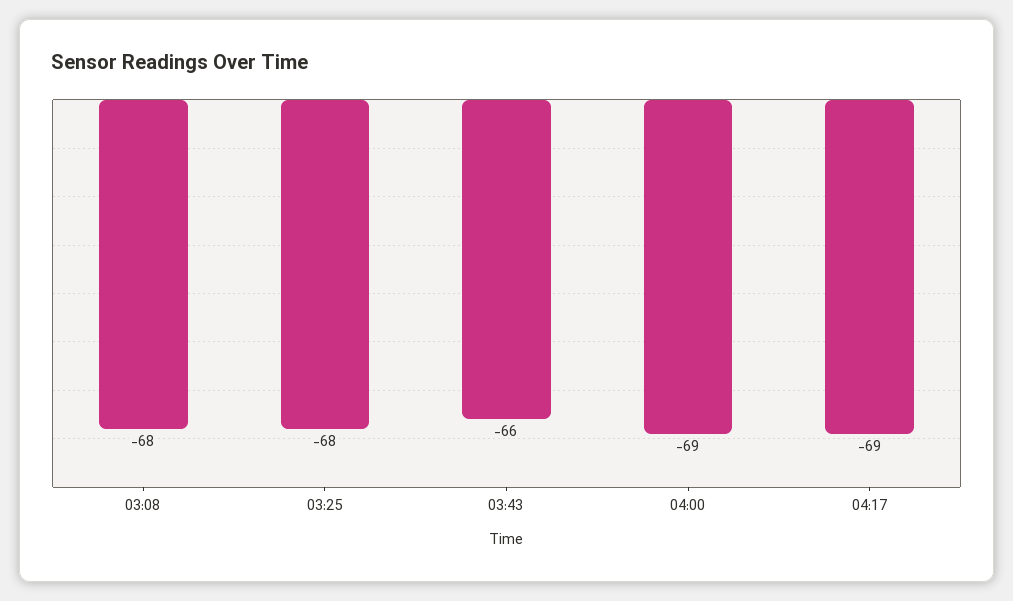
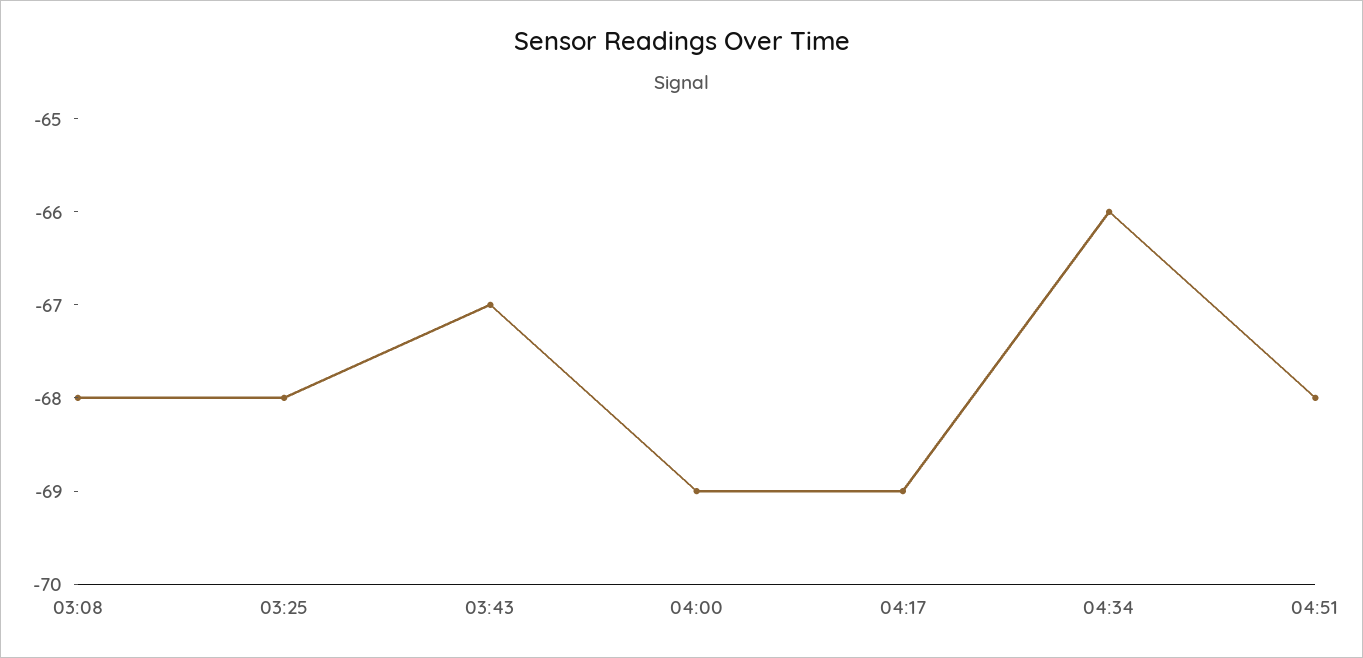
03:43: -66 -> -67
04:34: none -> -66
04:51: none -> -68

